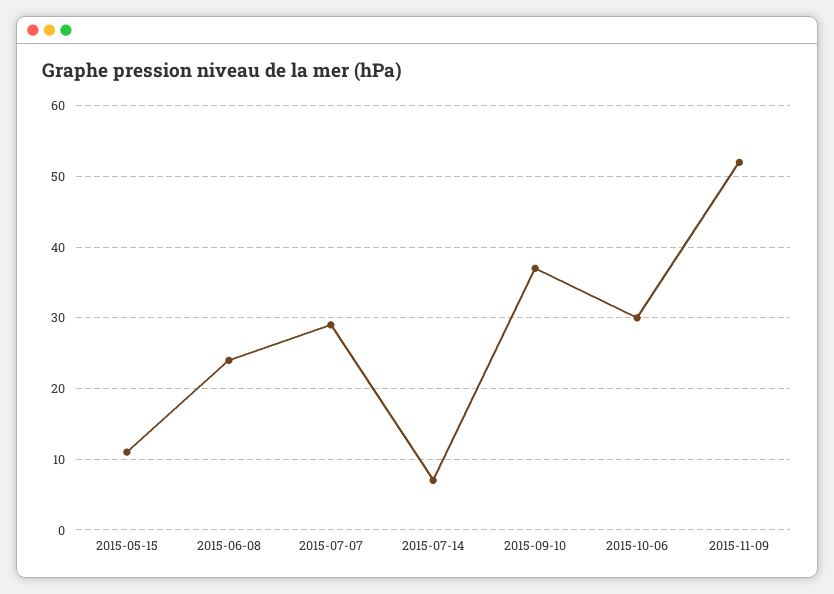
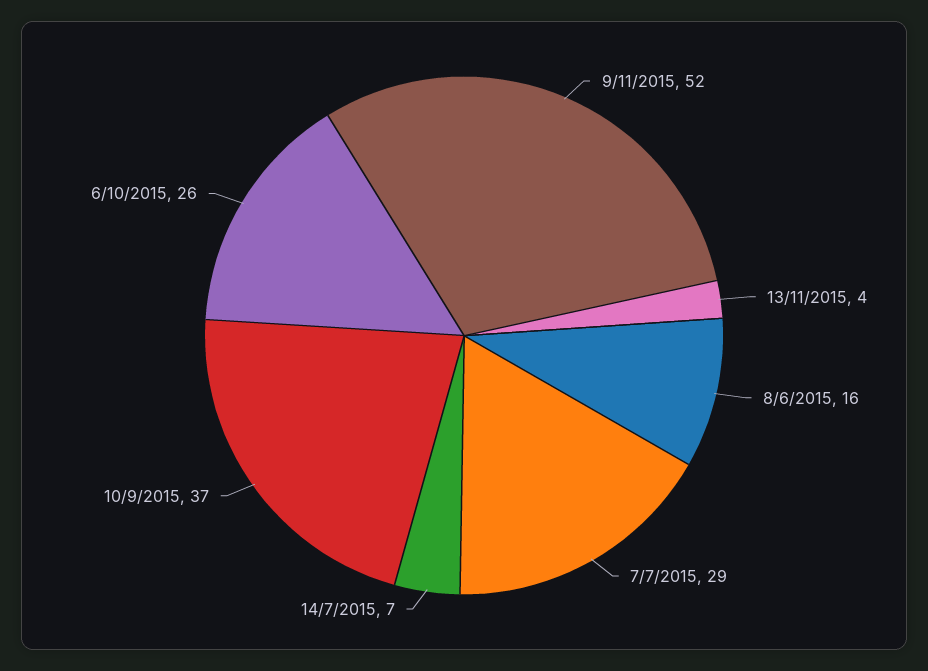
2015-05-15: 11 -> none
2015-06-08: 24 -> 16
2015-10-06: 30 -> 26
13/11/2015: none -> 4

